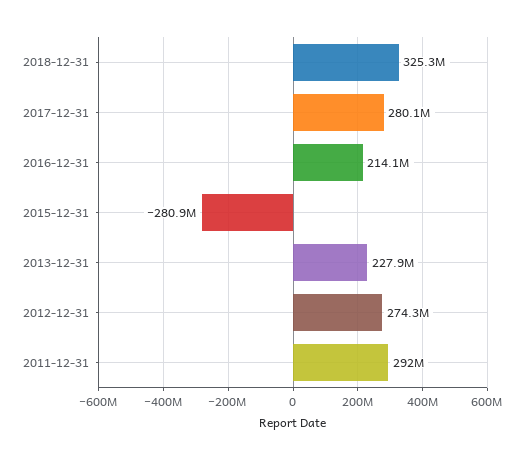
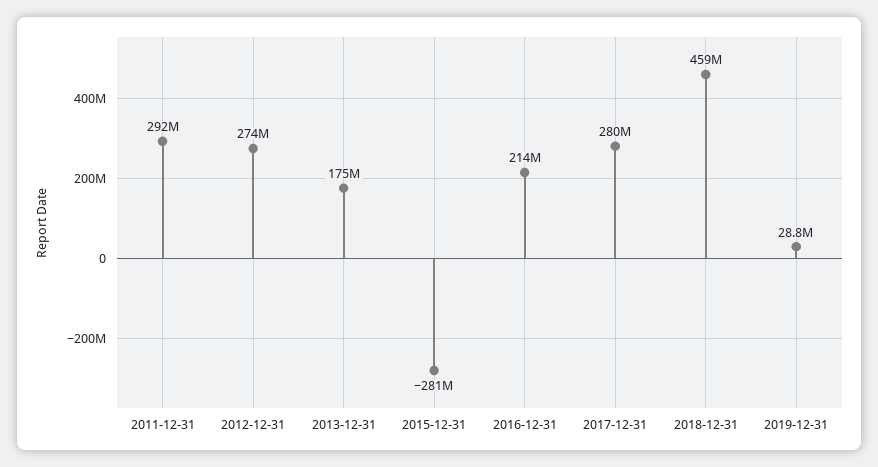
2018-12-31: 325300000 -> 459000000
2013-12-31: 227900000 -> 175000000
2019-12-31: none -> 28800000

